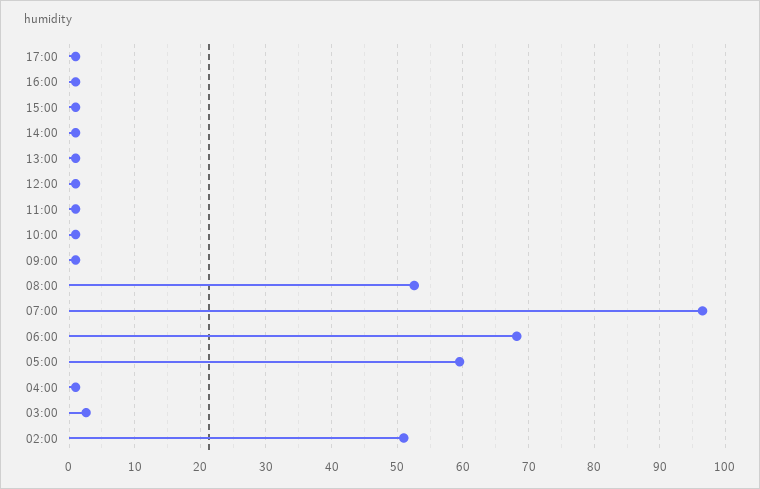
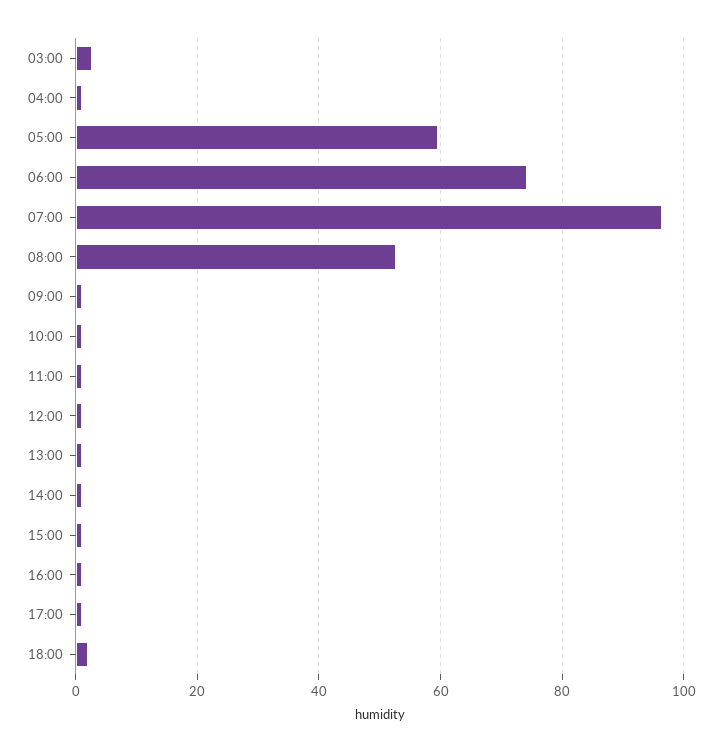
06:00: 68 -> 74
02:00: 51 -> none
18:00: none -> 2

